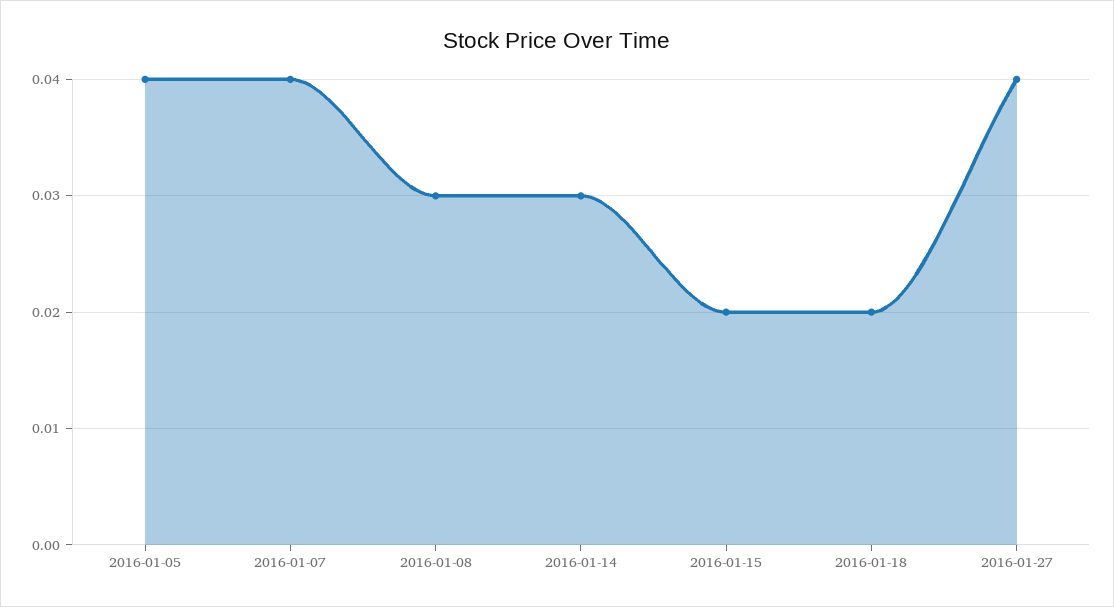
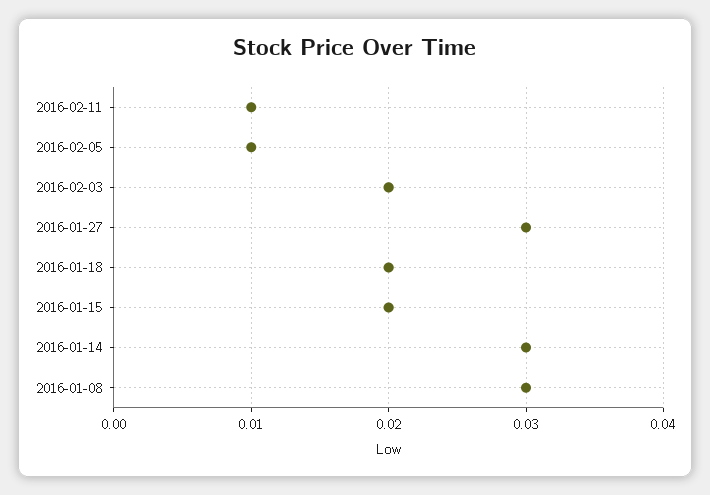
2016-01-05: 0.04 -> none
2016-01-07: 0.04 -> none
2016-01-27: 0.04 -> 0.03
2016-02-11: none -> 0.01
2016-02-05: none -> 0.01
2016-02-03: none -> 0.02

